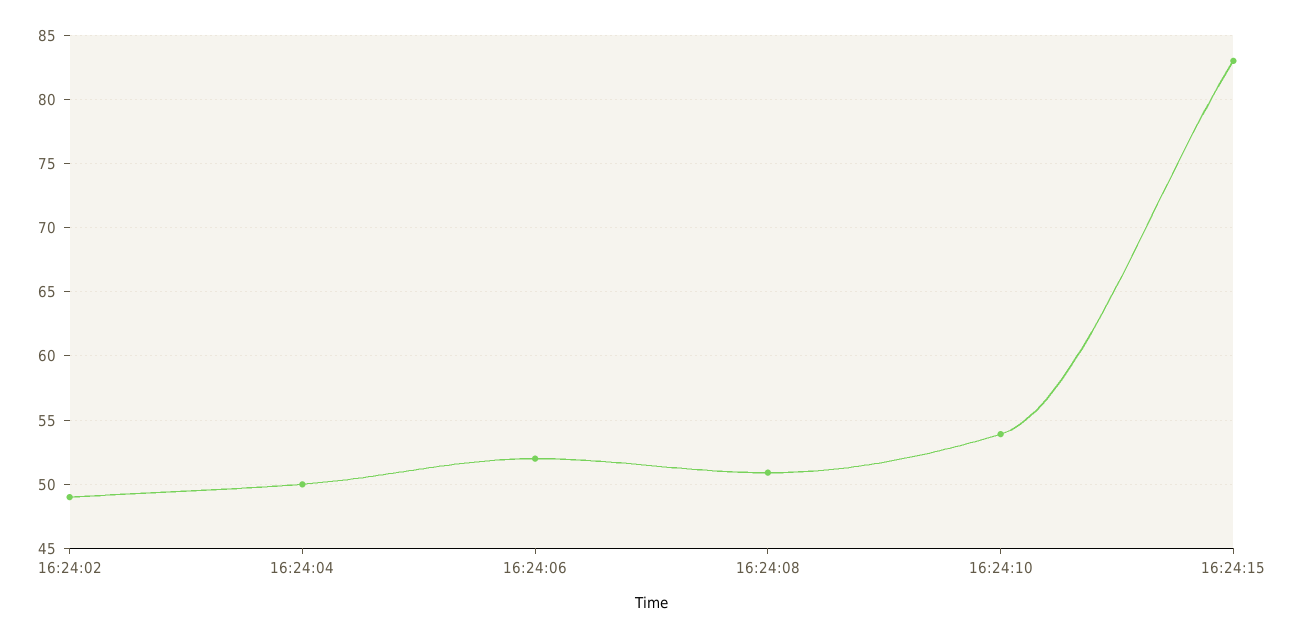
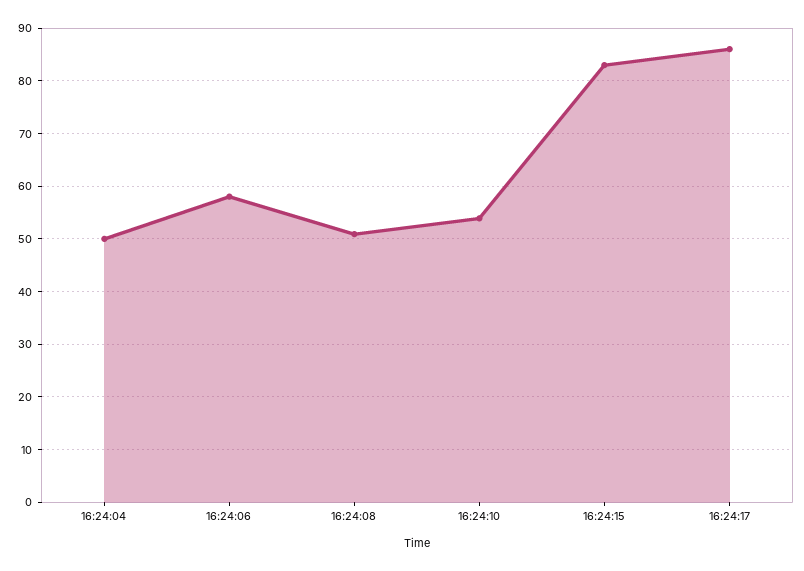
16:24:02: 49 -> none
16:24:06: 52 -> 58
16:24:17: none -> 86

